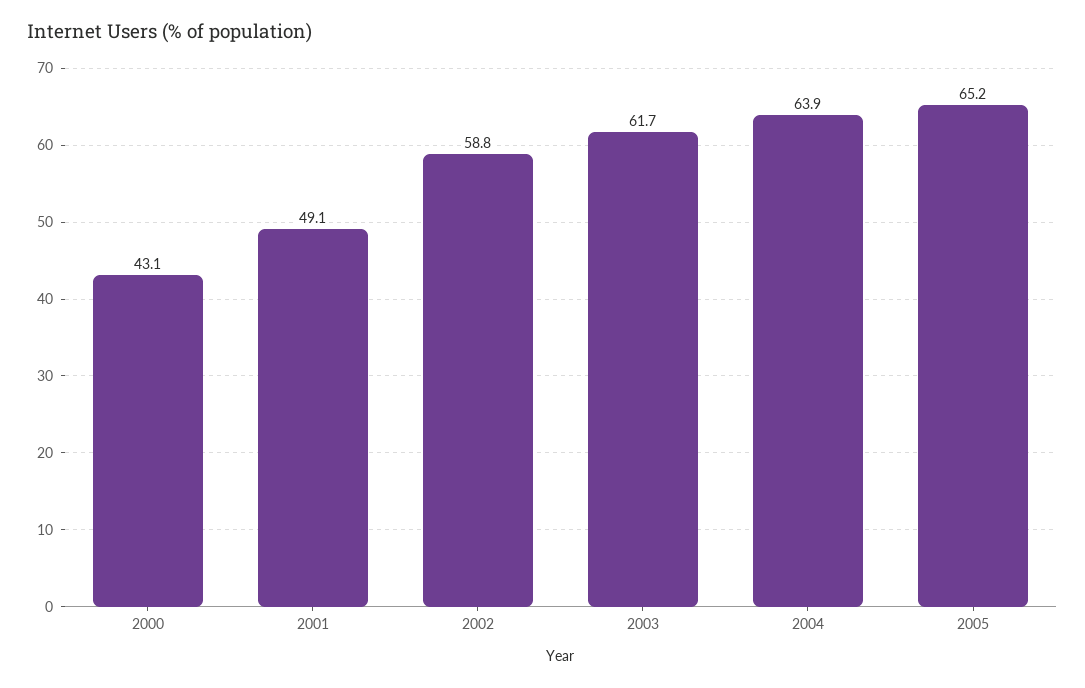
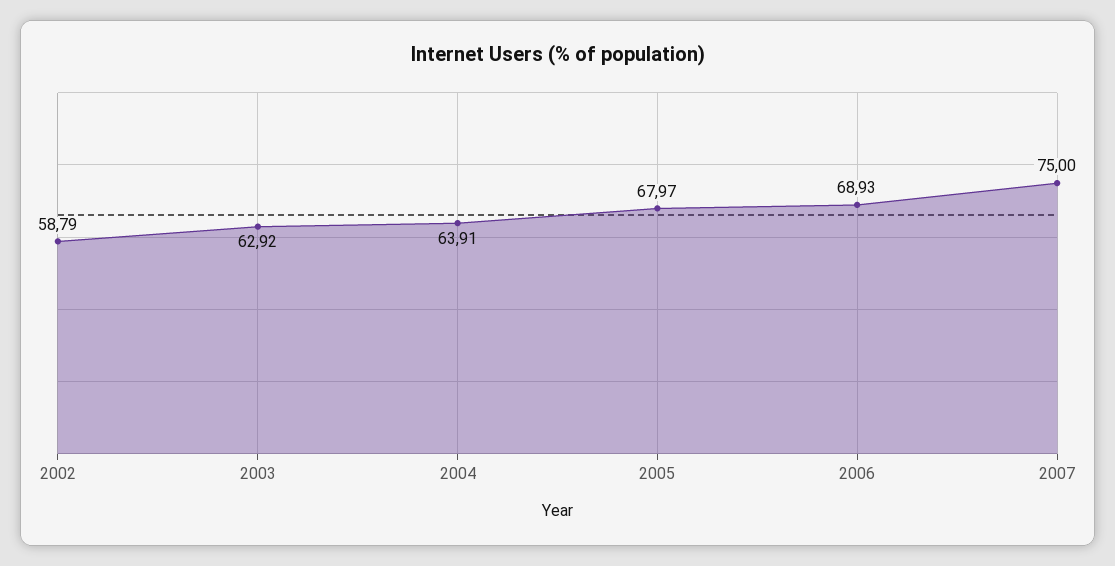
2000: 43.1 -> none
2001: 49.1 -> none
2003: 61.7 -> 62.92
2005: 65.2 -> 67.97
2006: none -> 68.93
2007: none -> 75

